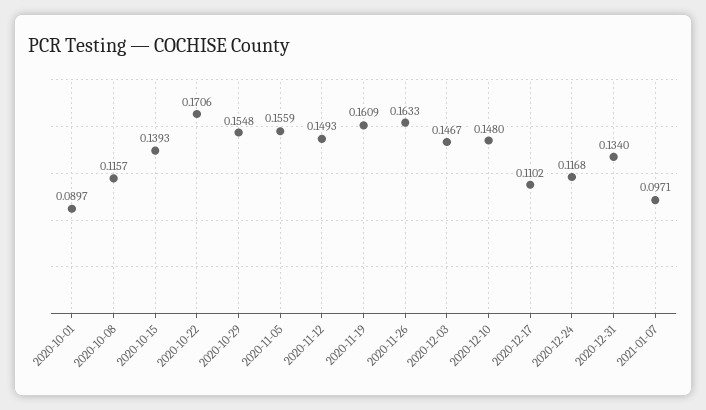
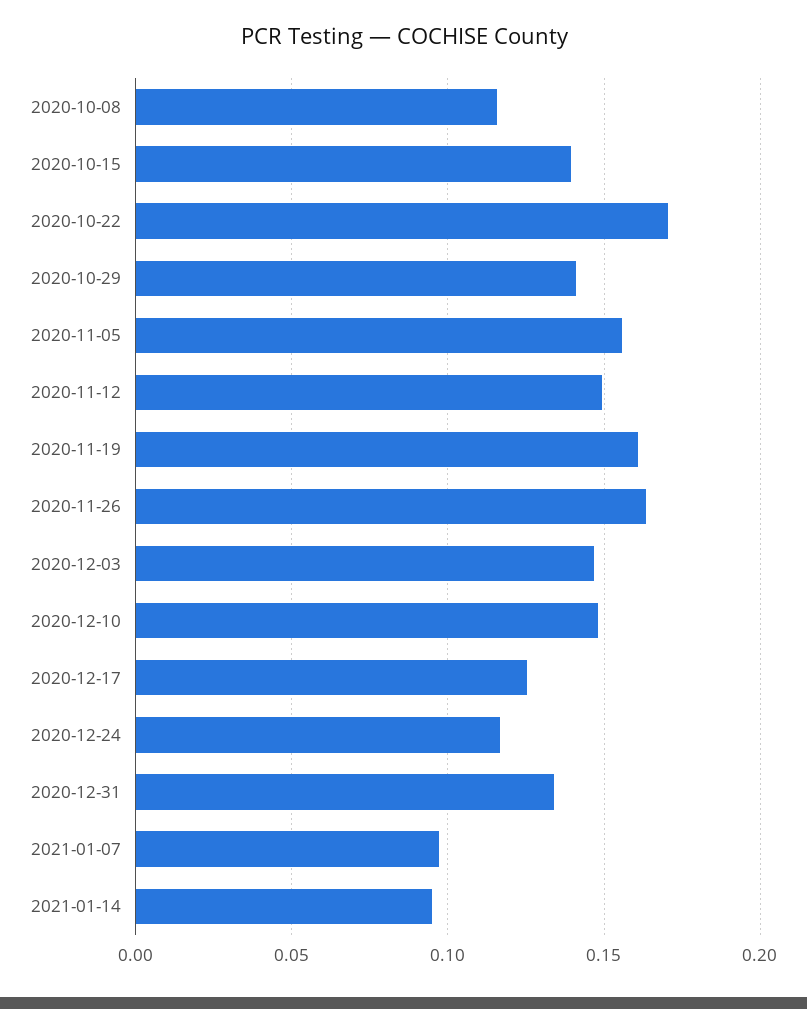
2020-10-01: 0.0897 -> none
2020-10-29: 0.1548 -> 0.14
2020-12-17: 0.1102 -> 0.125
2021-01-14: none -> 0.095

